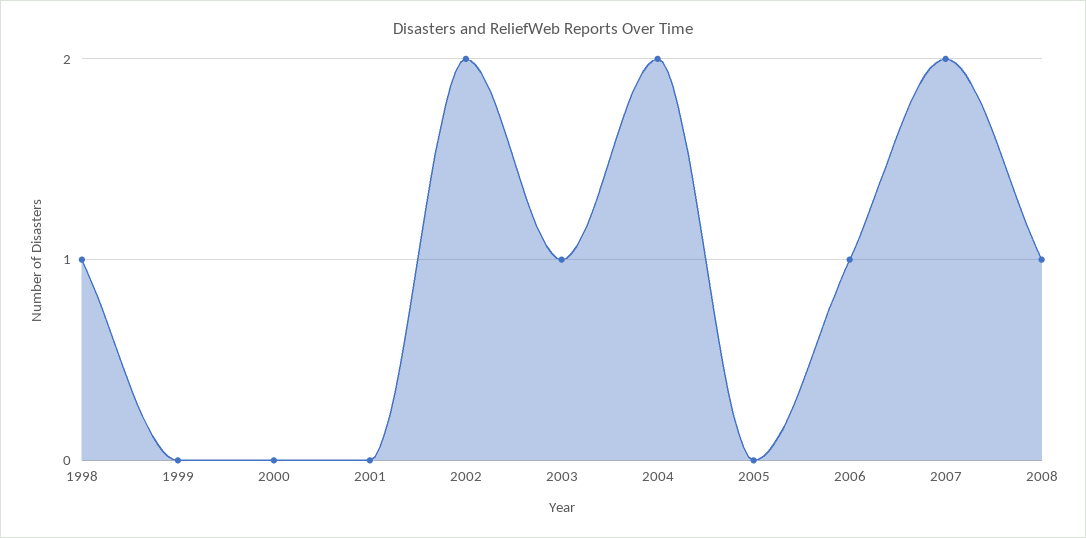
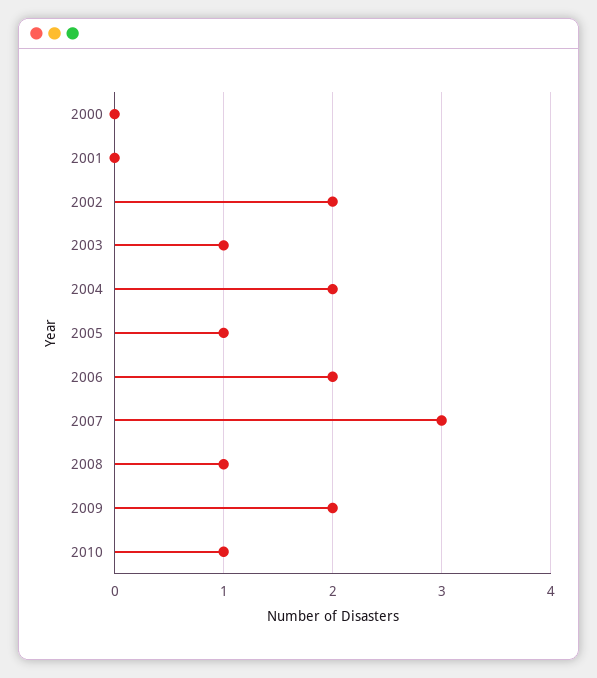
1998: 1 -> none
1999: 0 -> none
2005: 0 -> 1
2006: 1 -> 2
2007: 2 -> 3
2009: none -> 2
2010: none -> 1

